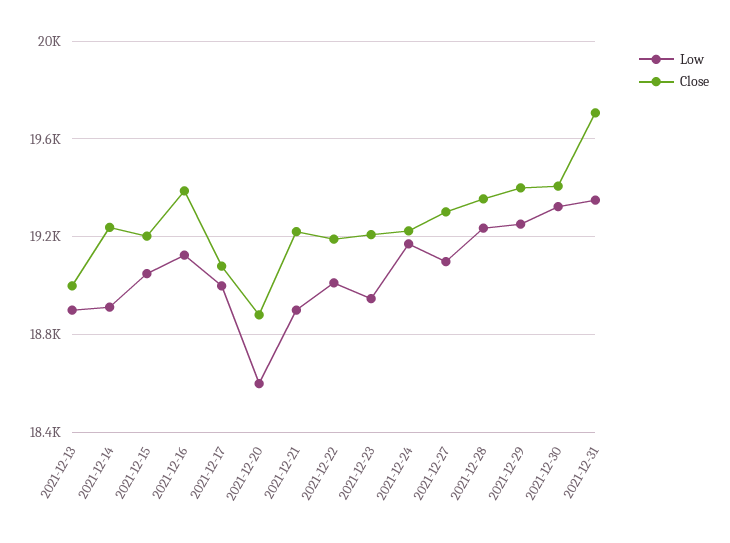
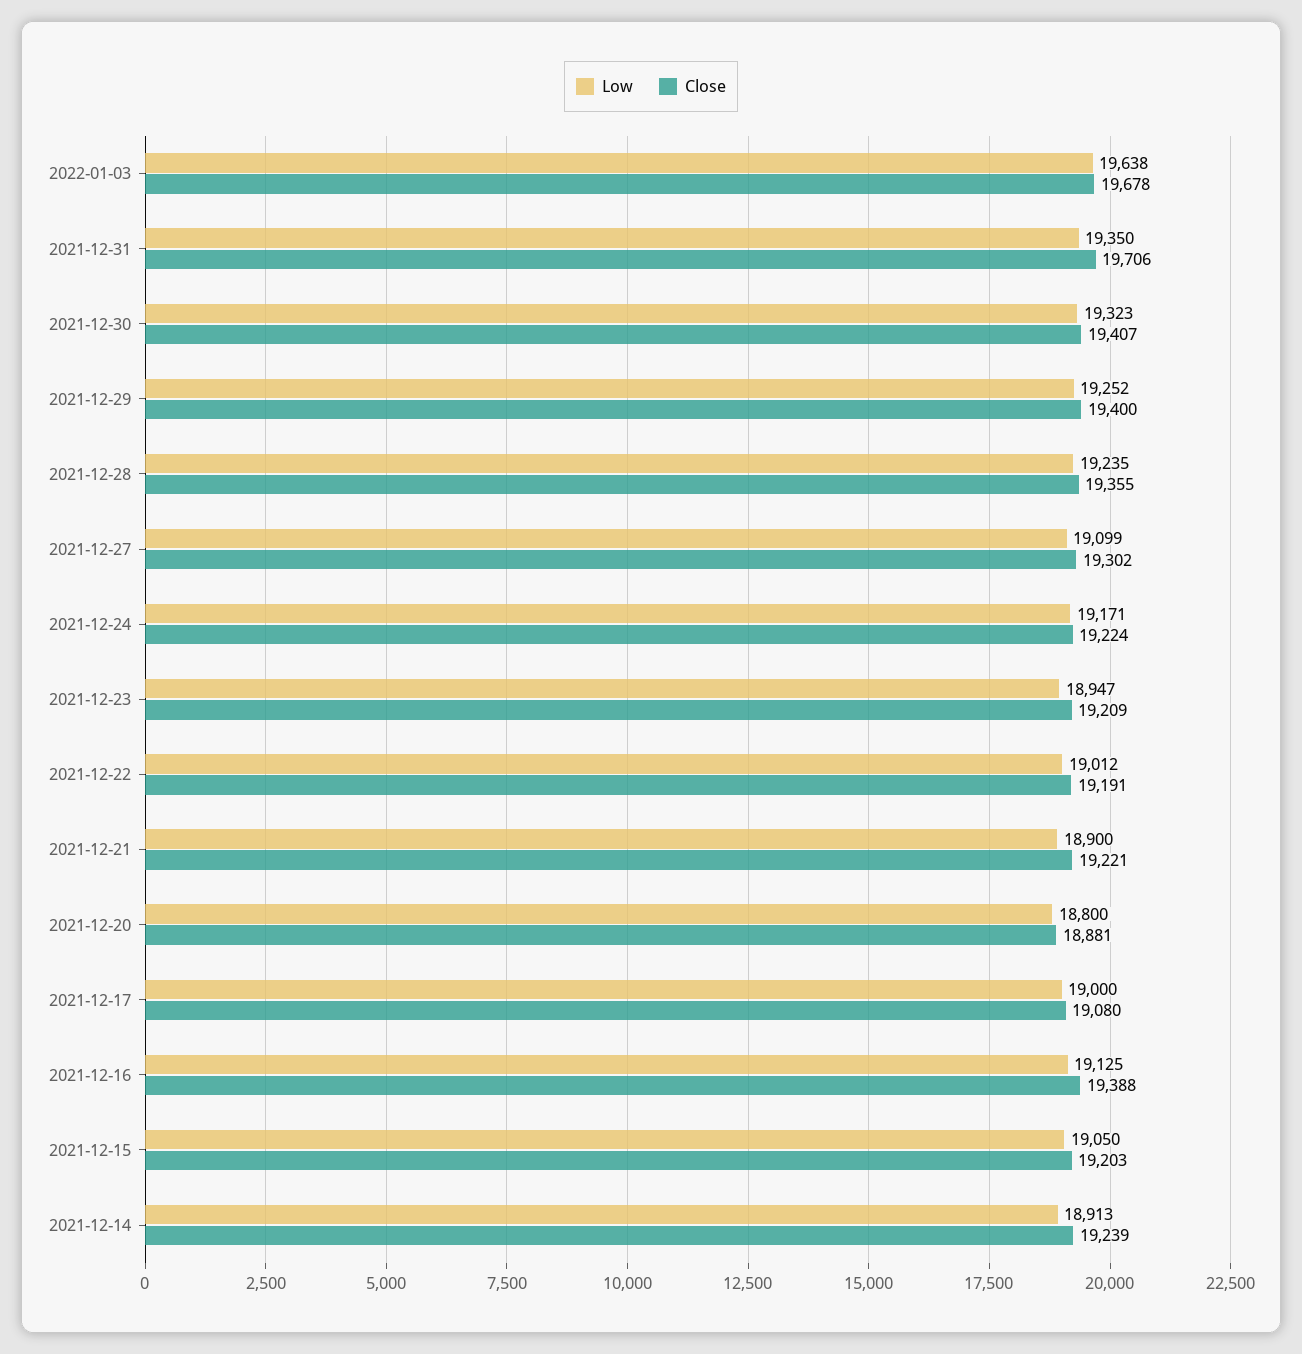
Low, 2021-12-13: 18900 -> none
Close, 2021-12-13: 19000 -> none
Low, 2021-12-20: 18600 -> 18800
Low, 2022-01-03: none -> 19638
Close, 2022-01-03: none -> 19678

